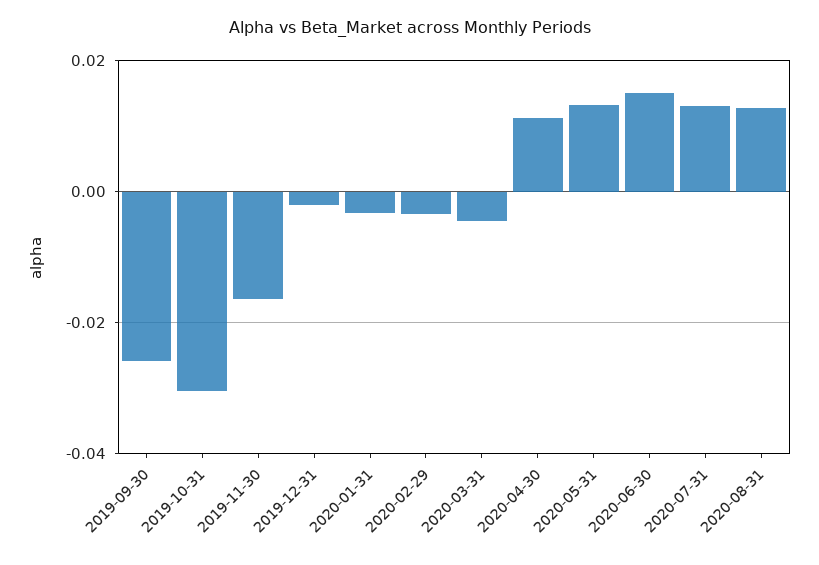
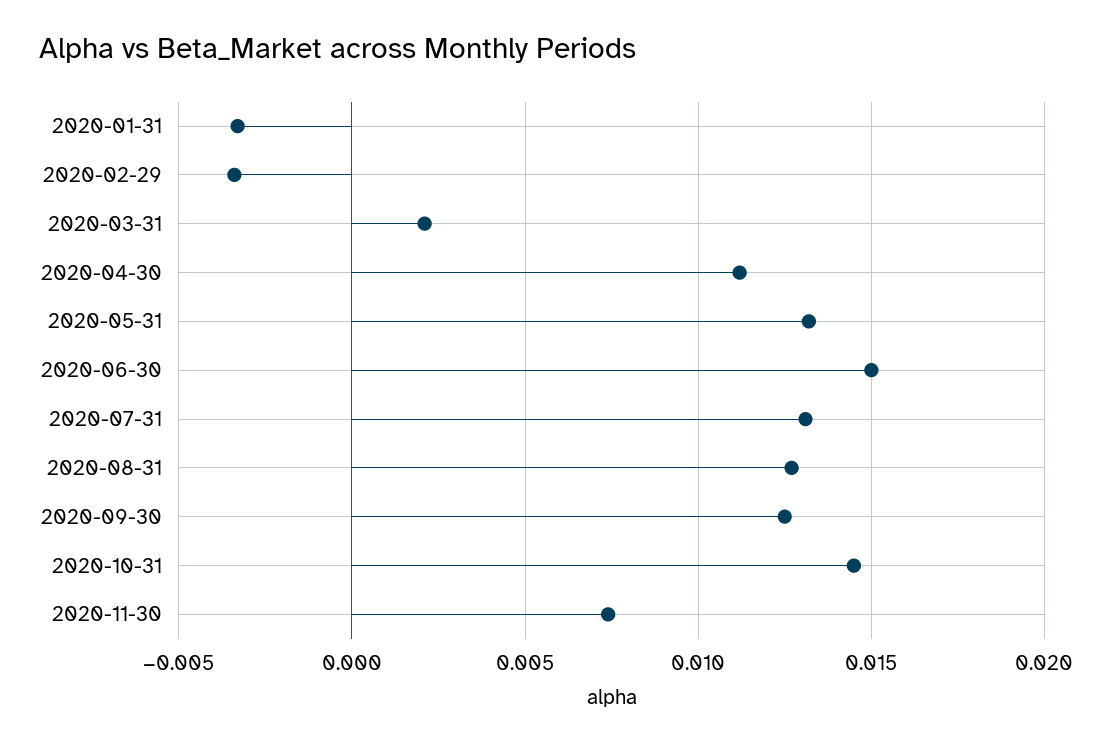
2019-09-30: -0.026 -> none
2019-10-31: -0.03 -> none
2019-11-30: -0.016 -> none
2019-12-31: -0.002 -> none
2020-03-31: -0.004 -> 0.002
2020-09-30: none -> 0.0125
2020-10-31: none -> 0.0145
2020-11-30: none -> 0.0075

